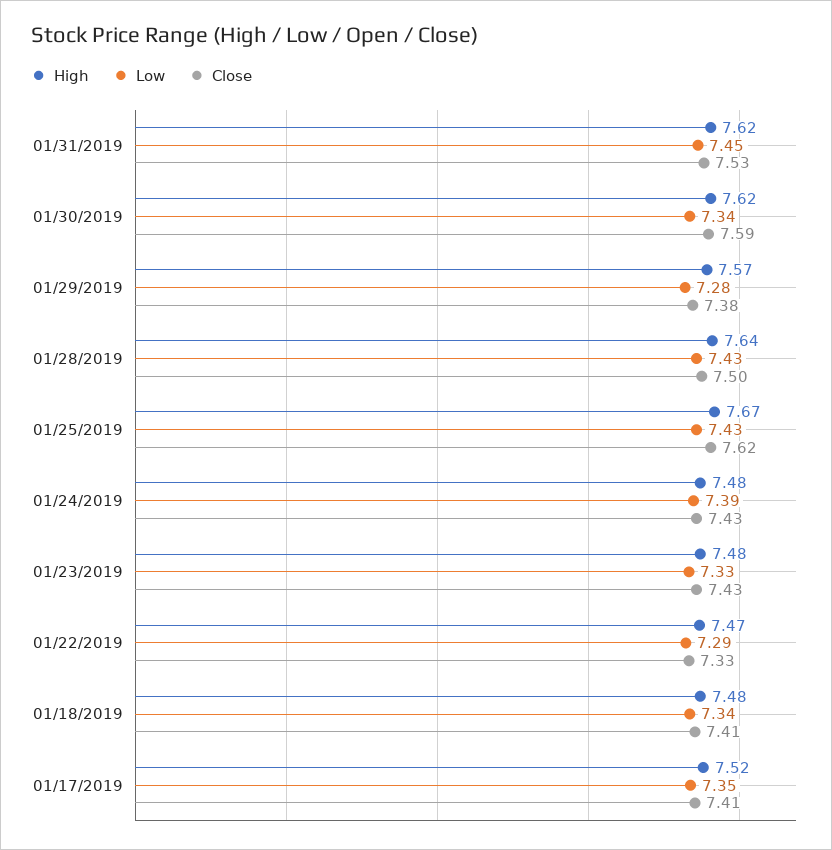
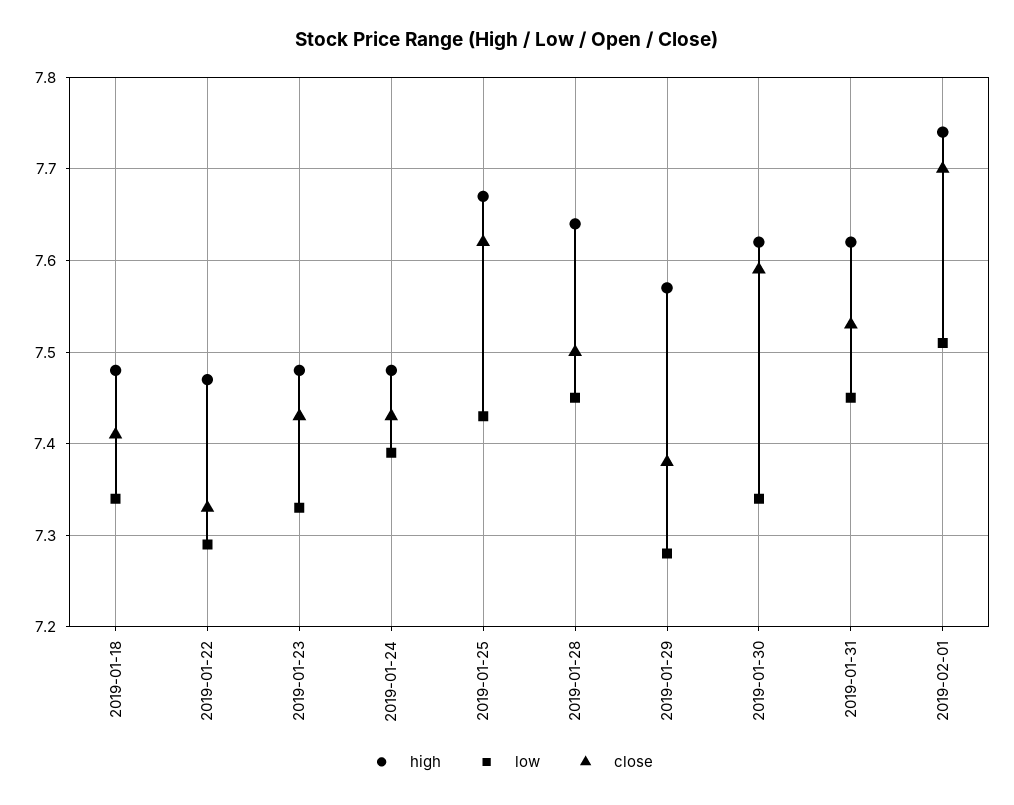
Low, 01/28/2019: 7.43 -> 7.45
High, 01/17/2019: 7.52 -> none
Low, 01/17/2019: 7.35 -> none
Close, 01/17/2019: 7.41 -> none
High, 2019-02-01: none -> 7.74
Low, 2019-02-01: none -> 7.51
Close, 2019-02-01: none -> 7.7

